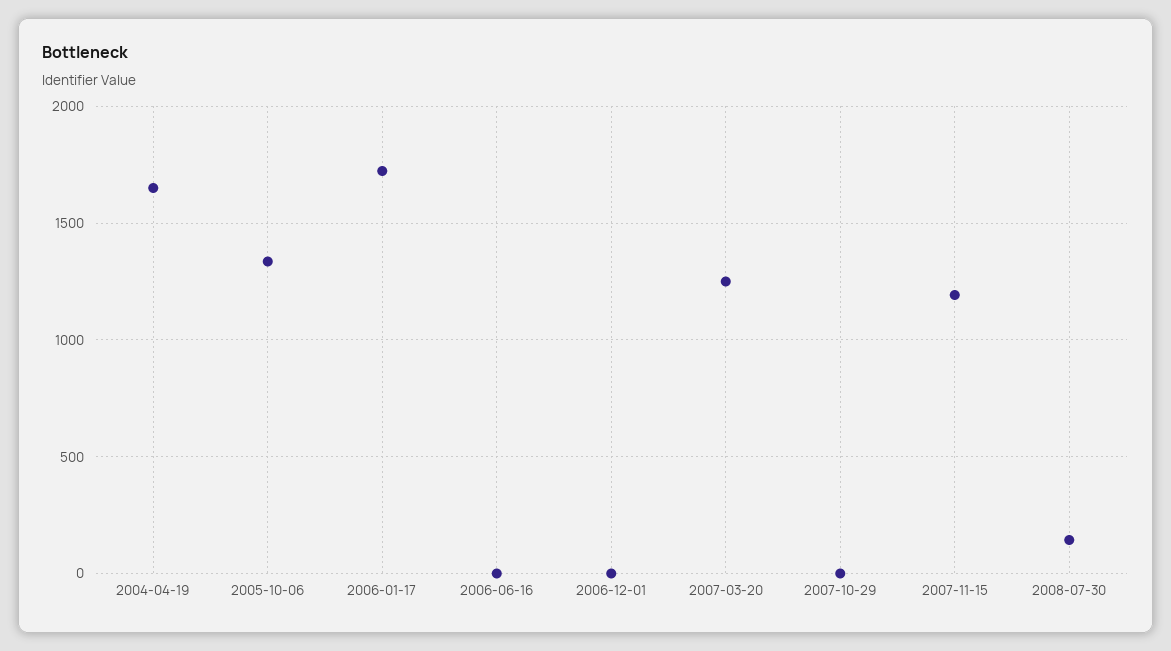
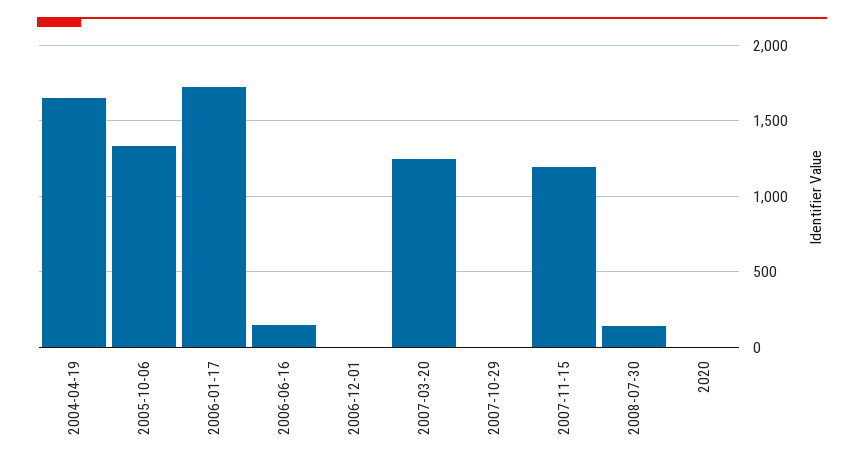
2006-06-16: 0 -> 150
2020: none -> 0

